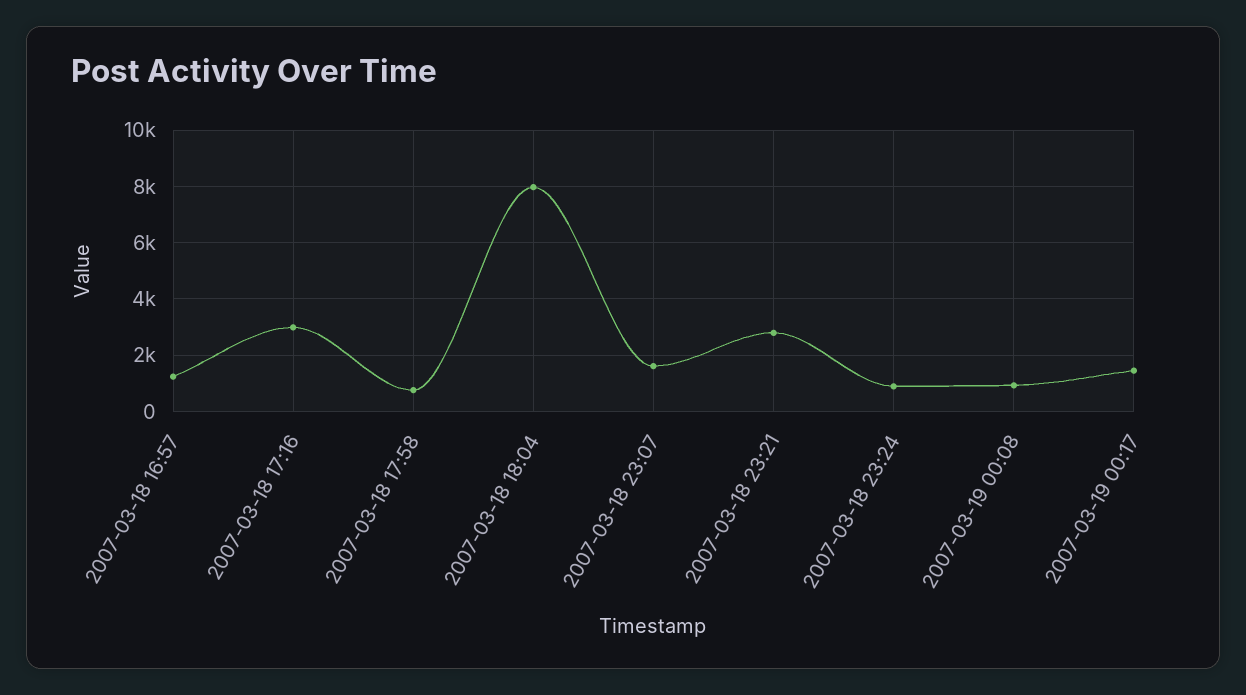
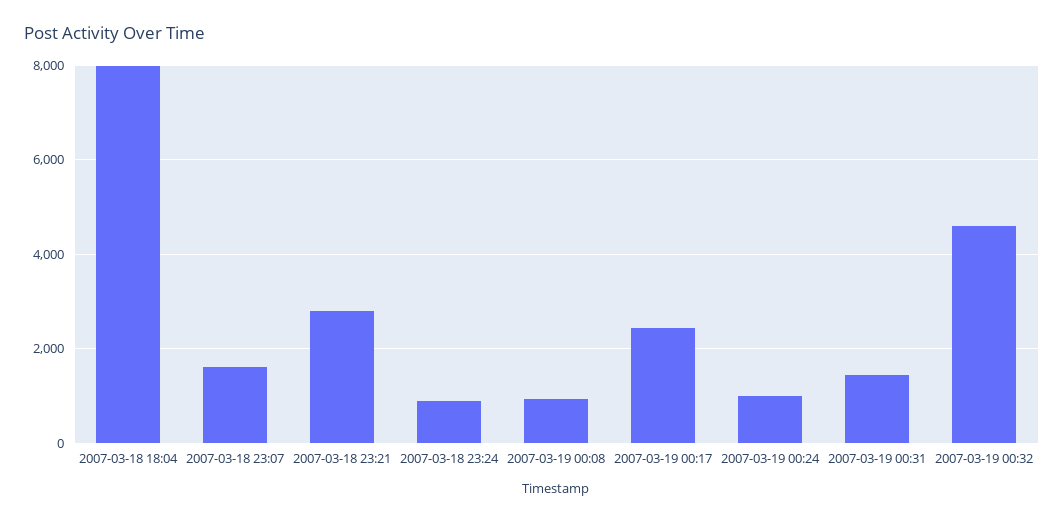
2007-03-18 16:57: 1250 -> none
2007-03-18 17:16: 3000 -> none
2007-03-18 17:58: 750 -> none
2007-03-19 00:17: 1500 -> 2400
2007-03-19 00:24: none -> 1000
2007-03-19 00:31: none -> 1400
2007-03-19 00:32: none -> 4600

